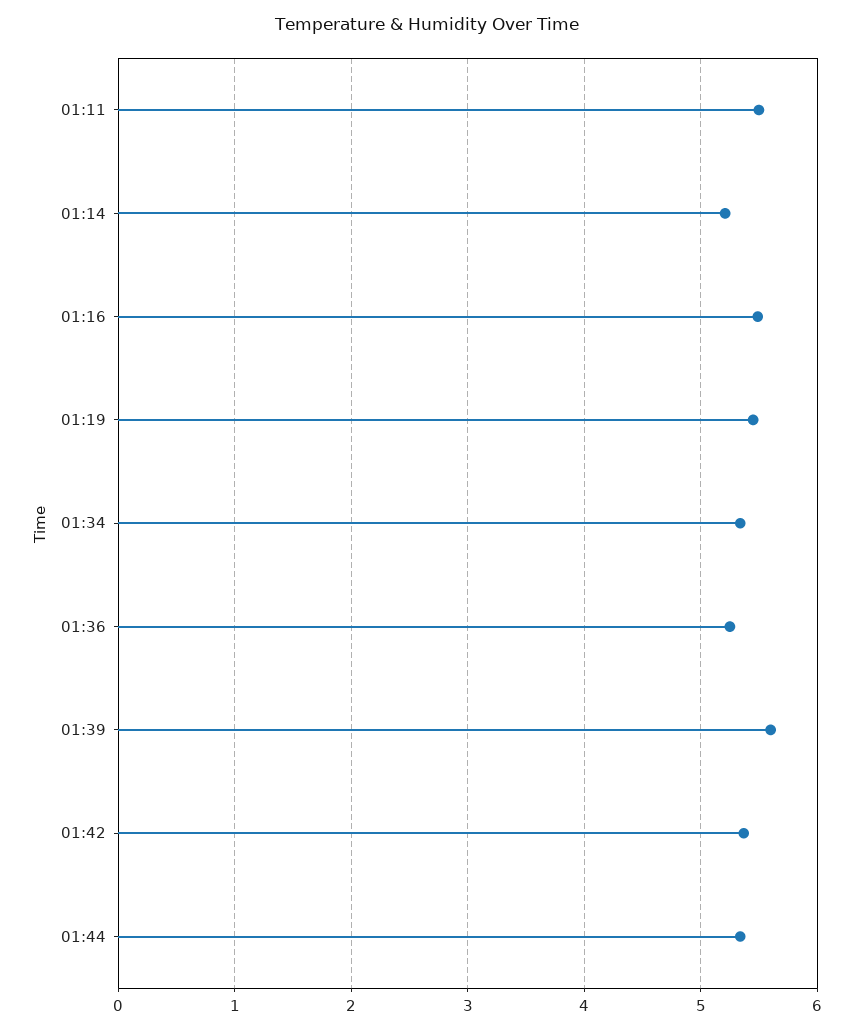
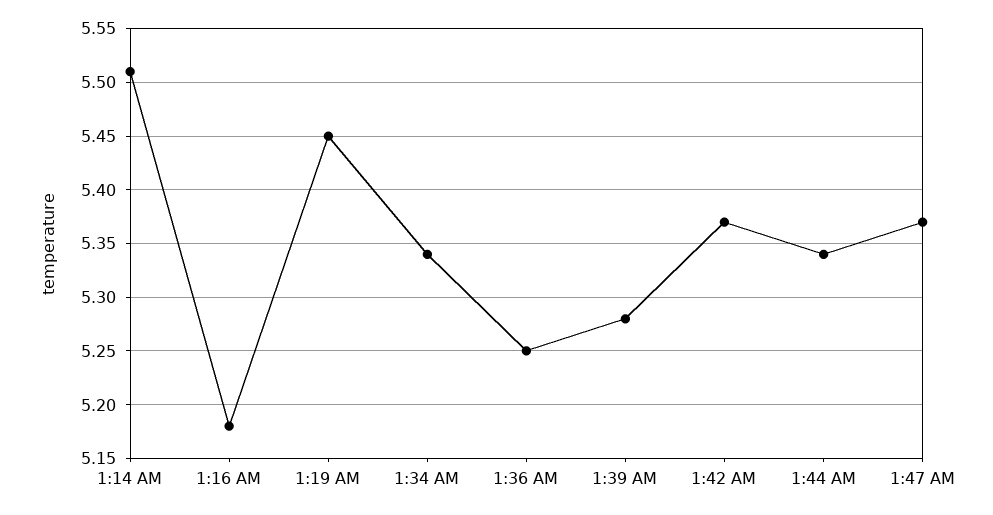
01:11: 5.5 -> none
01:14: 5.2 -> 5.51
01:16: 5.5 -> 5.18
01:39: 5.6 -> 5.28
1:47 AM: none -> 5.37

